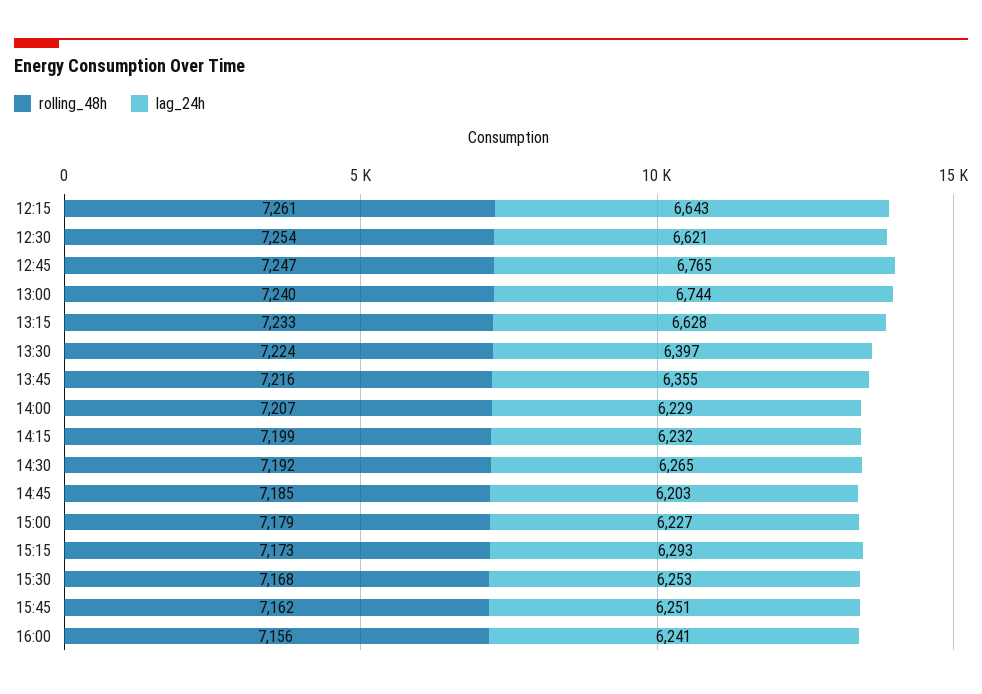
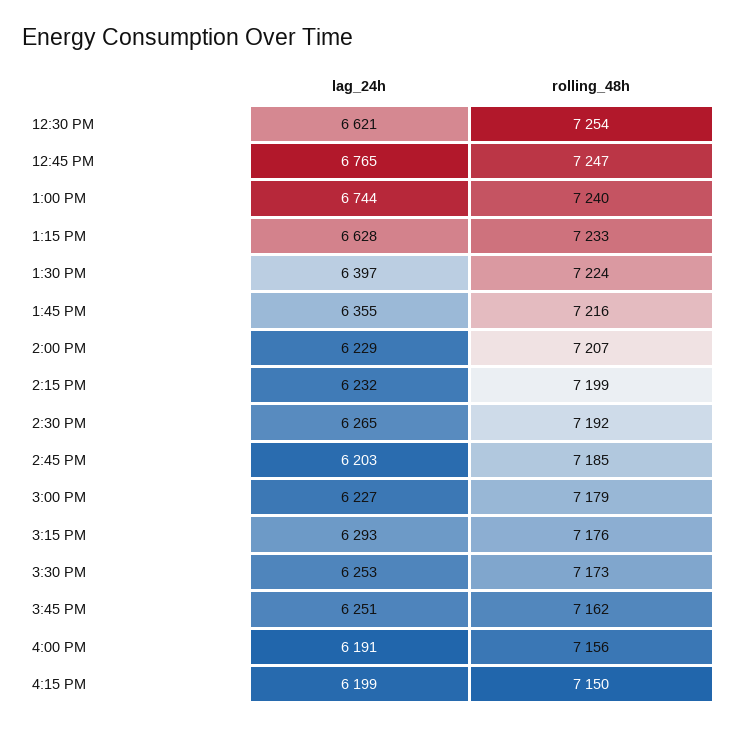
rolling_48h, 12:15: 7261 -> none
lag_24h, 12:15: 6643 -> none
rolling_48h, 15:15: 7173 -> 7176
rolling_48h, 15:30: 7168 -> 7173
lag_24h, 16:00: 6241 -> 6191
lag_24h, 4:15 PM: none -> 6199
rolling_48h, 4:15 PM: none -> 7150

